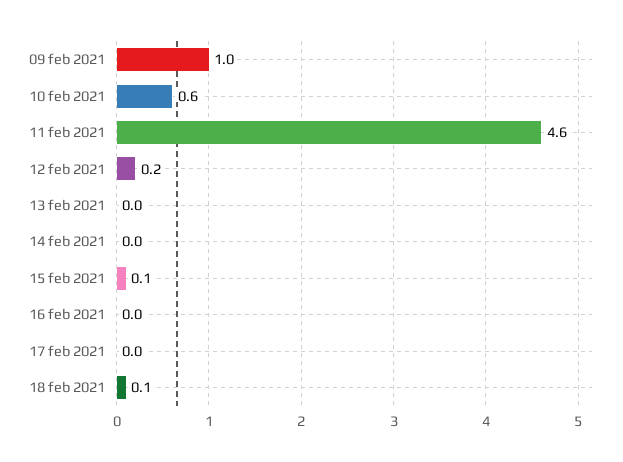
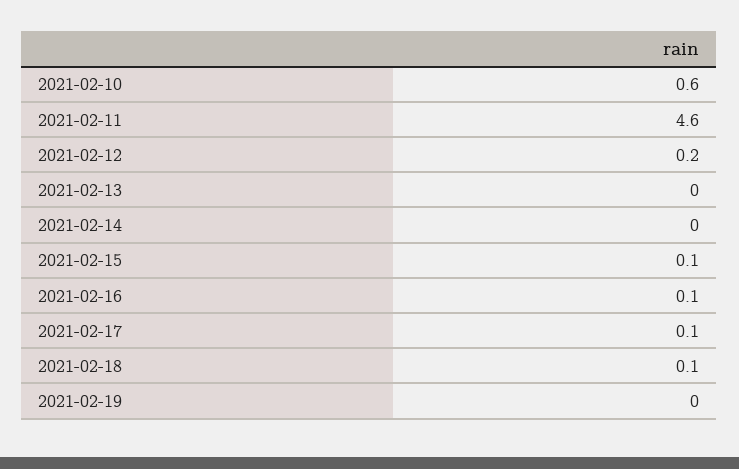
09 feb 2021: 1 -> none
16 feb 2021: 0 -> 0.1
17 feb 2021: 0 -> 0.1
2021-02-19: none -> 0

